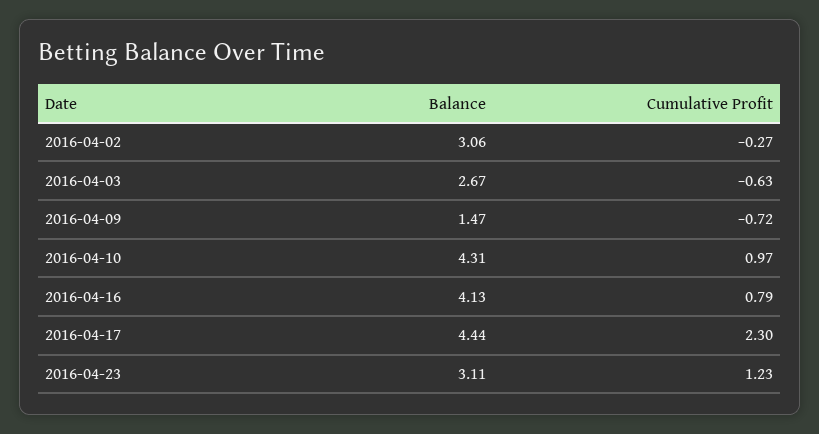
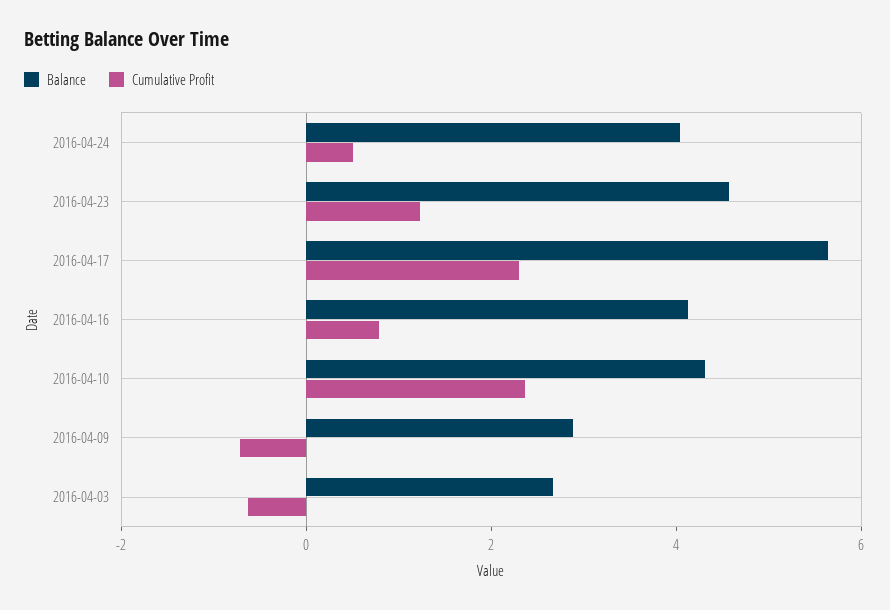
Balance, 2016-04-02: 3.06 -> none
Cumulative Profit, 2016-04-02: -0.27 -> none
Balance, 2016-04-09: 1.47 -> 3
Cumulative Profit, 2016-04-10: 0.97 -> 2.5
Balance, 2016-04-17: 4.44 -> 5.5
Balance, 2016-04-23: 3.11 -> 4.5
Balance, 2016-04-24: none -> 4
Cumulative Profit, 2016-04-24: none -> 0.5

